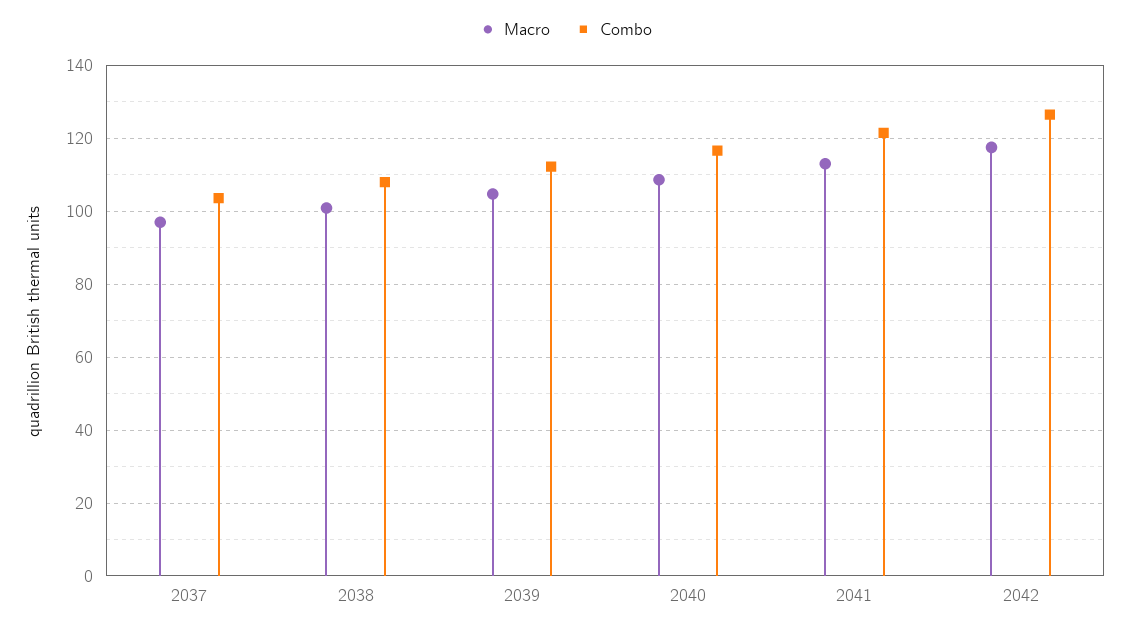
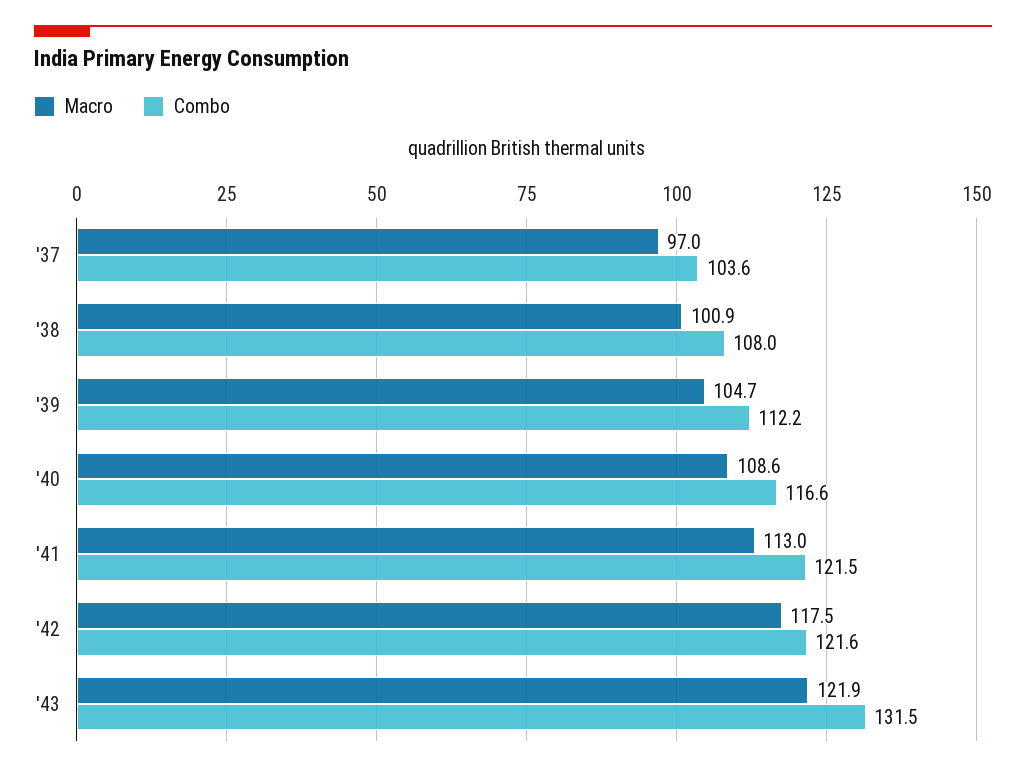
Combo, 2042: 126 -> 121.6
Macro, '43: none -> 121.9
Combo, '43: none -> 131.5

